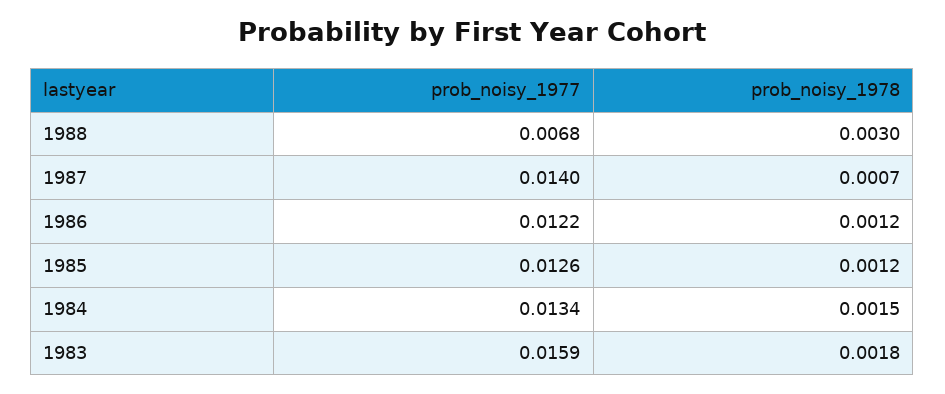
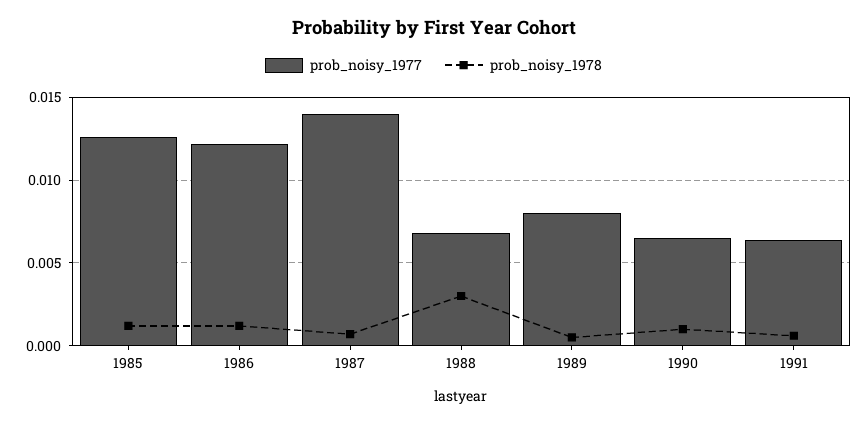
prob_noisy_1977, 1984: 0.0134 -> none
prob_noisy_1978, 1984: 0.0015 -> none
prob_noisy_1977, 1983: 0.0159 -> none
prob_noisy_1978, 1983: 0.0018 -> none
prob_noisy_1977, 1989: none -> 0.008
prob_noisy_1978, 1989: none -> 0.0005
prob_noisy_1977, 1990: none -> 0.0065
prob_noisy_1978, 1990: none -> 0.001
prob_noisy_1977, 1991: none -> 0.0065
prob_noisy_1978, 1991: none -> 0.0005

